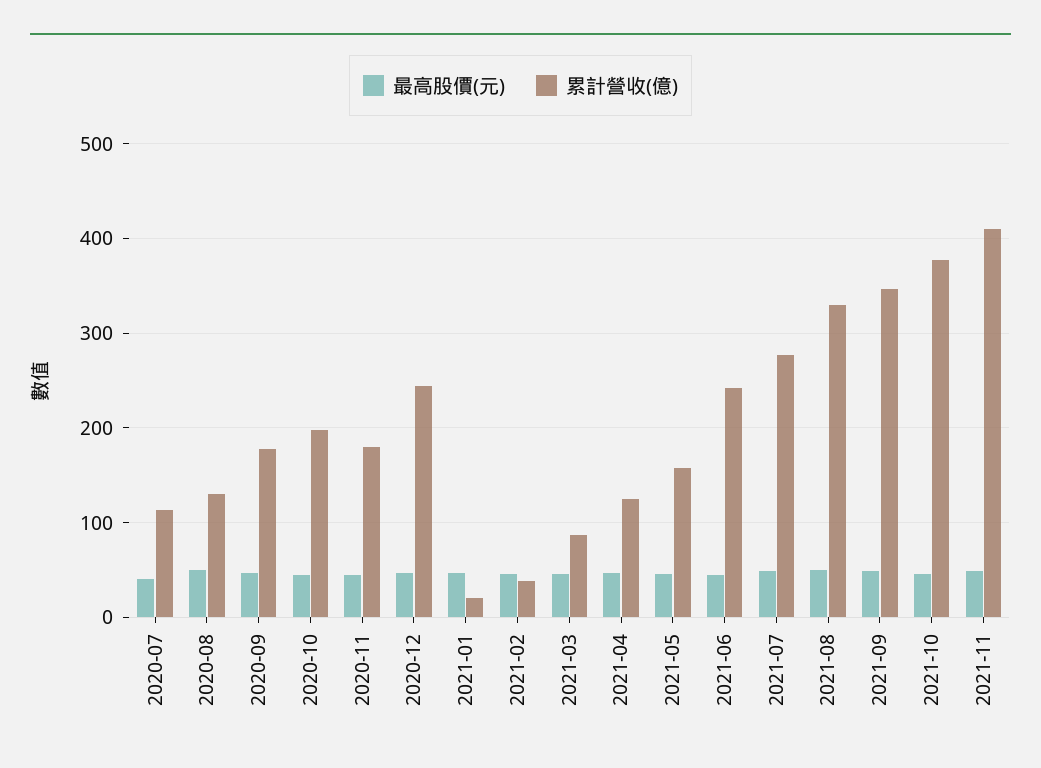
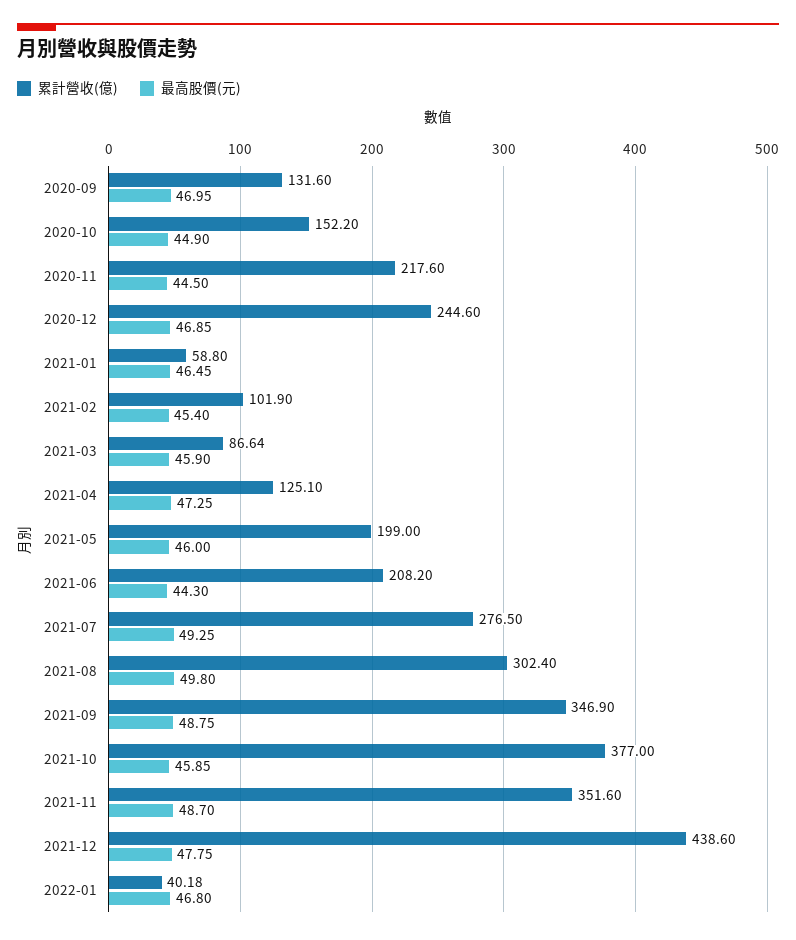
最高股價(元), 2020-07: 40 -> none
累計營收(億), 2020-07: 110 -> none
最高股價(元), 2020-08: 50 -> none
累計營收(億), 2020-08: 130 -> none
累計營收(億), 2020-09: 180 -> 131.6
累計營收(億), 2020-10: 200 -> 152.2
累計營收(億), 2020-11: 180 -> 217.6
累計營收(億), 2021-01: 20 -> 58.8
累計營收(億), 2021-02: 40 -> 101.9
累計營收(億), 2021-05: 160 -> 199
累計營收(億), 2021-06: 240 -> 208.2
累計營收(億), 2021-08: 330 -> 302.4
累計營收(億), 2021-11: 410 -> 351.6
累計營收(億), 2021-12: none -> 438.6
最高股價(元), 2021-12: none -> 47.75
累計營收(億), 2022-01: none -> 40.18
最高股價(元), 2022-01: none -> 46.8

